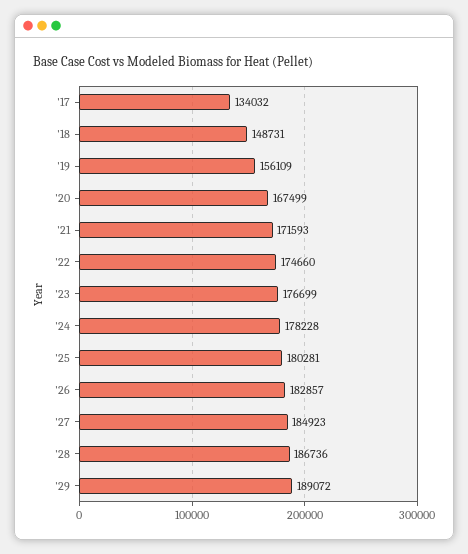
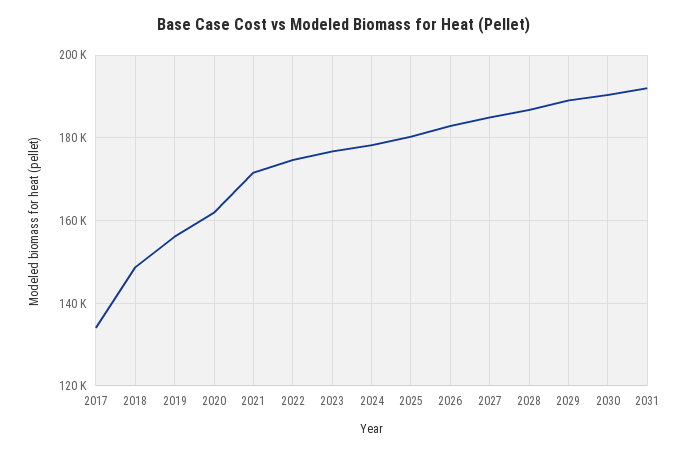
'20: 167499 -> 162000
2030: none -> 190000
2031: none -> 192000

